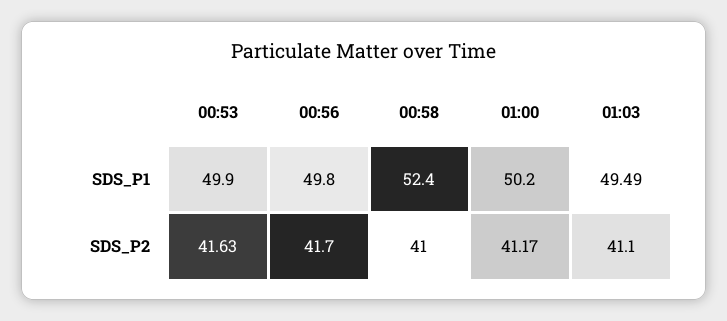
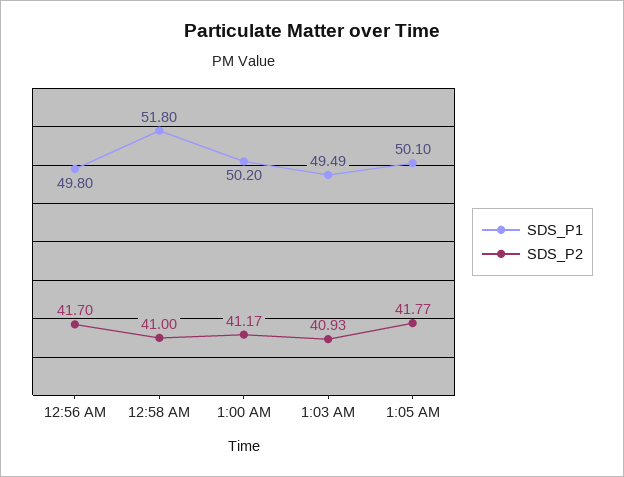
SDS_P1, 00:53: 49.9 -> none
SDS_P1, 00:58: 52.4 -> 51.8
SDS_P2, 00:53: 41.63 -> none
SDS_P2, 01:03: 41.1 -> 40.93
SDS_P1, 1:05 AM: none -> 50.1
SDS_P2, 1:05 AM: none -> 41.77

